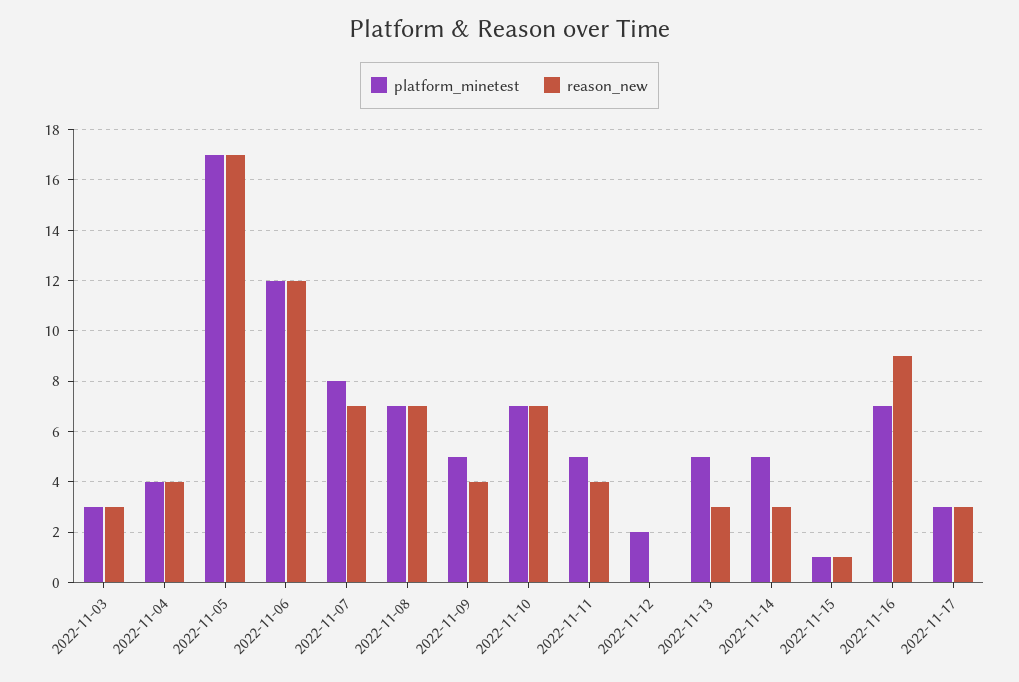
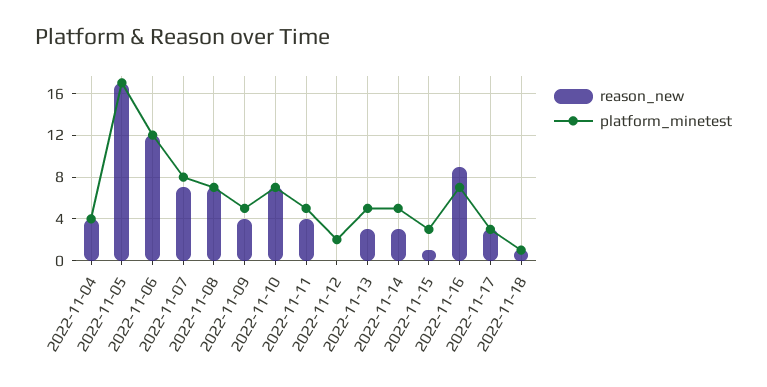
platform_minetest, 2022-11-03: 3 -> none
reason_new, 2022-11-03: 3 -> none
platform_minetest, 2022-11-15: 1 -> 3
reason_new, 2022-11-18: none -> 1
platform_minetest, 2022-11-18: none -> 1

